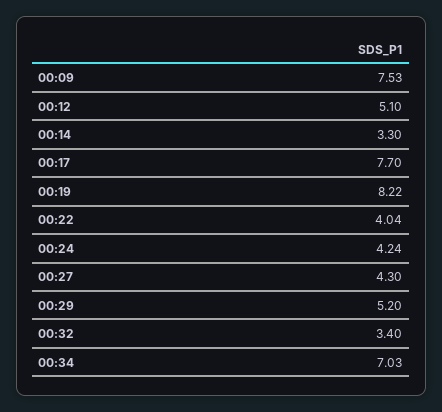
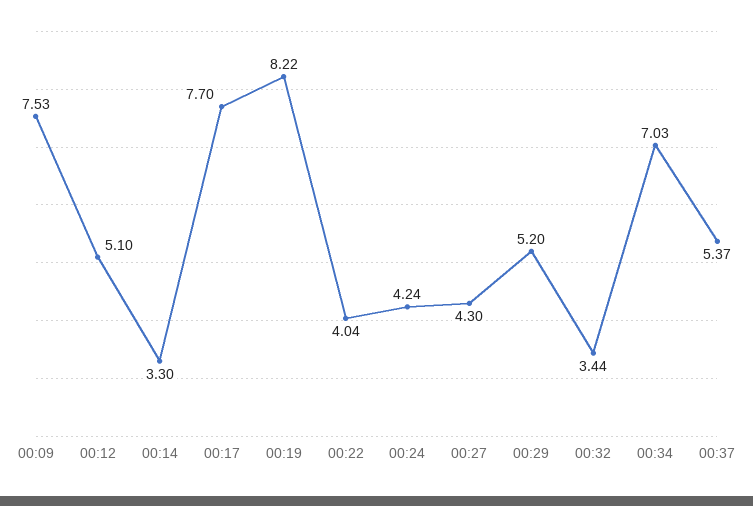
00:32: 3.4 -> 3.44
00:37: none -> 5.37

